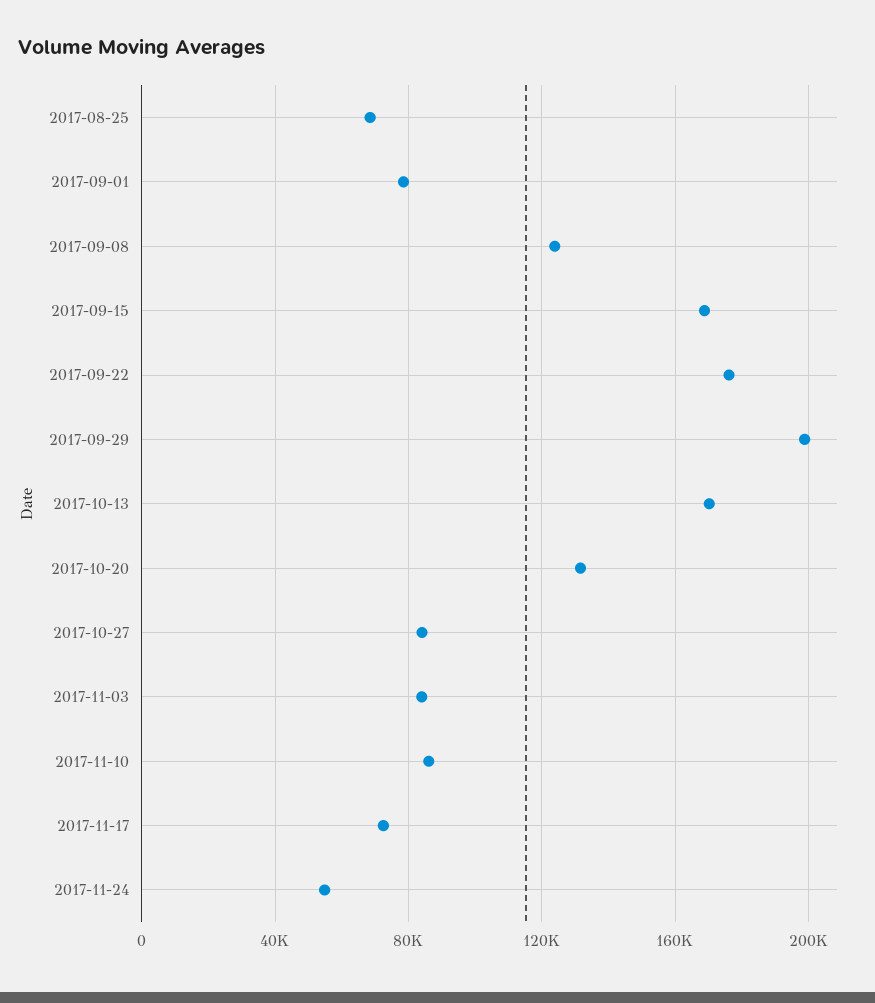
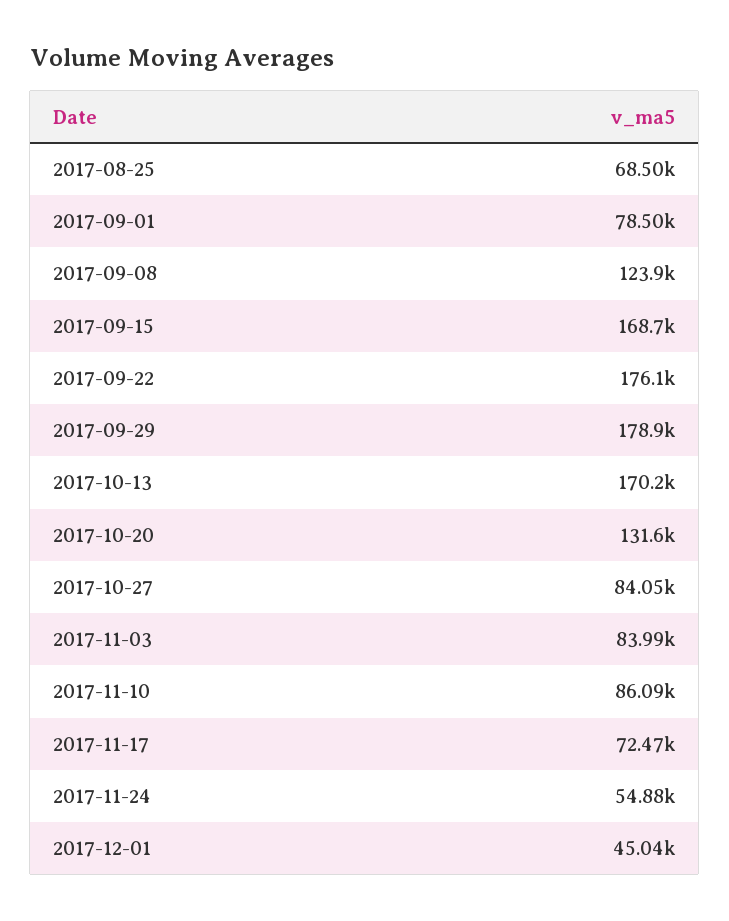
2017-09-29: 200000 -> 178900
2017-12-01: none -> 45040

